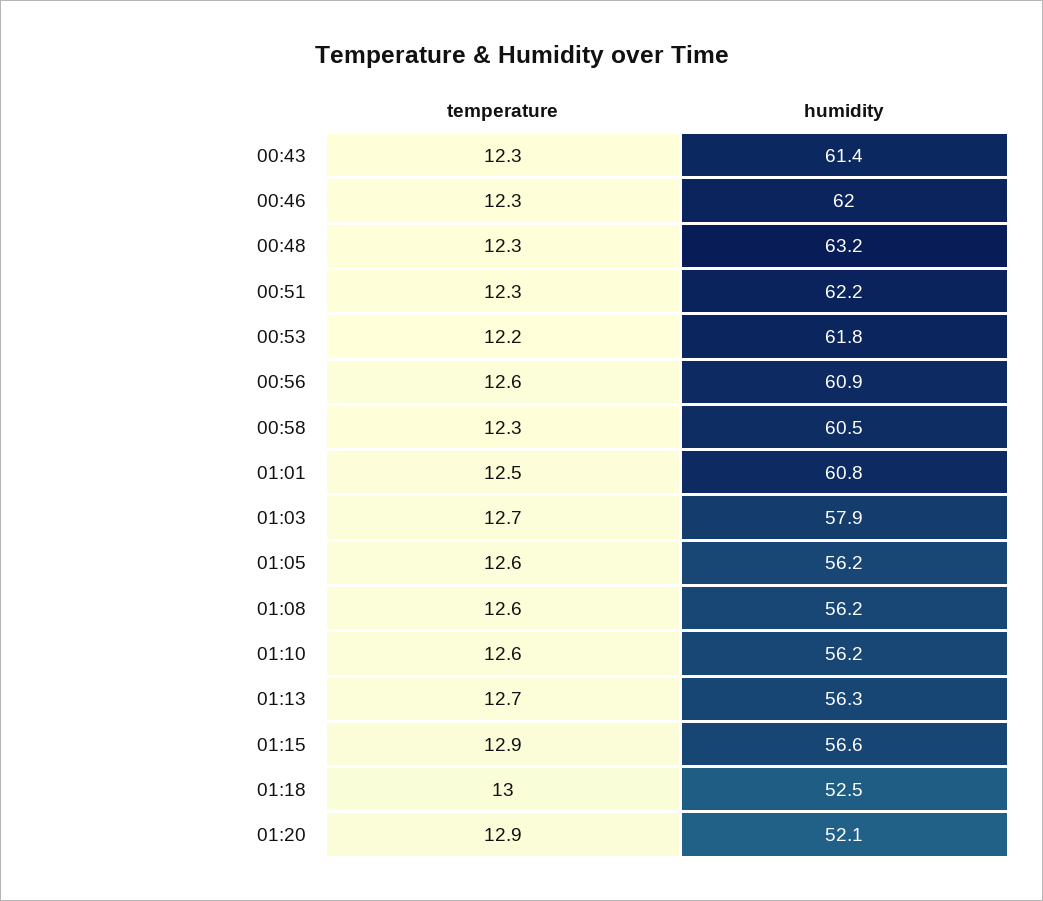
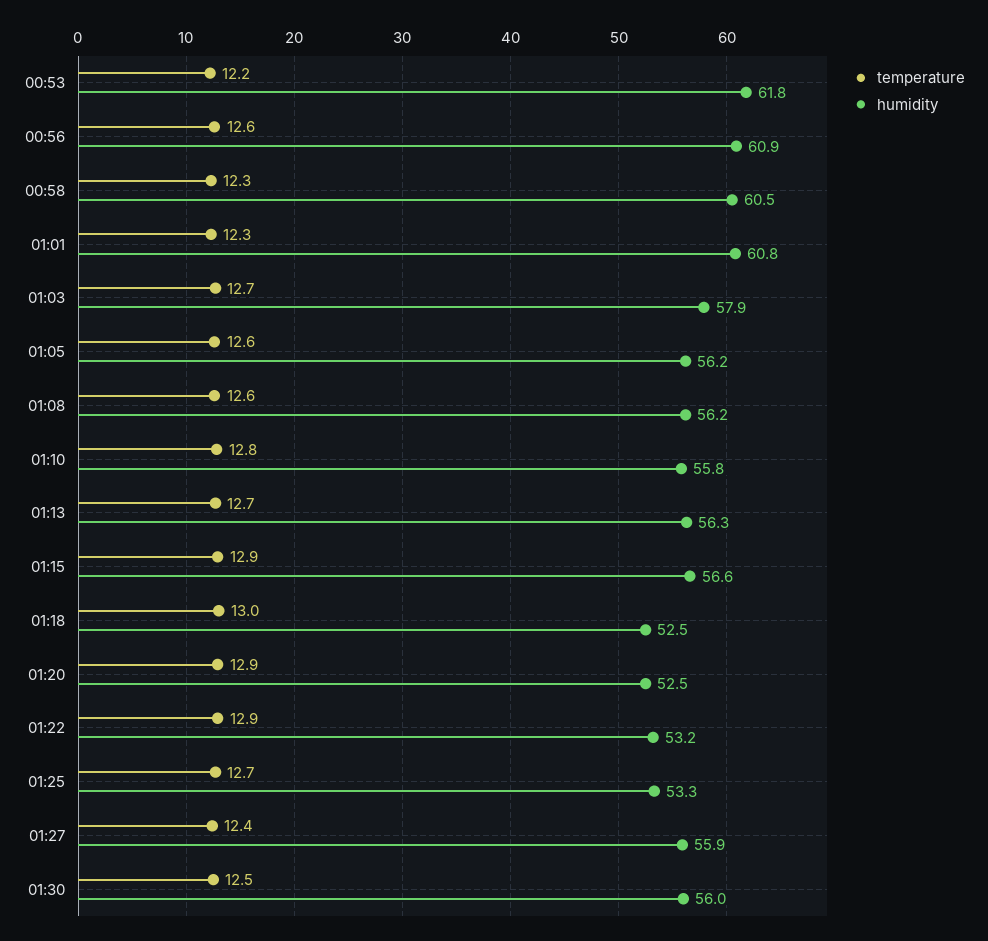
temperature, 00:43: 12.3 -> none
humidity, 00:43: 61.4 -> none
temperature, 00:46: 12.3 -> none
humidity, 00:46: 62 -> none
temperature, 00:48: 12.3 -> none
humidity, 00:48: 63.2 -> none
temperature, 00:51: 12.3 -> none
humidity, 00:51: 62.2 -> none
temperature, 01:01: 12.5 -> 12.3
temperature, 01:10: 12.6 -> 12.8
humidity, 01:10: 56.2 -> 55.8
humidity, 01:20: 52.1 -> 52.5
temperature, 01:22: none -> 12.9
humidity, 01:22: none -> 53.2
temperature, 01:25: none -> 12.7
humidity, 01:25: none -> 53.3
temperature, 01:27: none -> 12.4
humidity, 01:27: none -> 55.9
temperature, 01:30: none -> 12.5
humidity, 01:30: none -> 56

